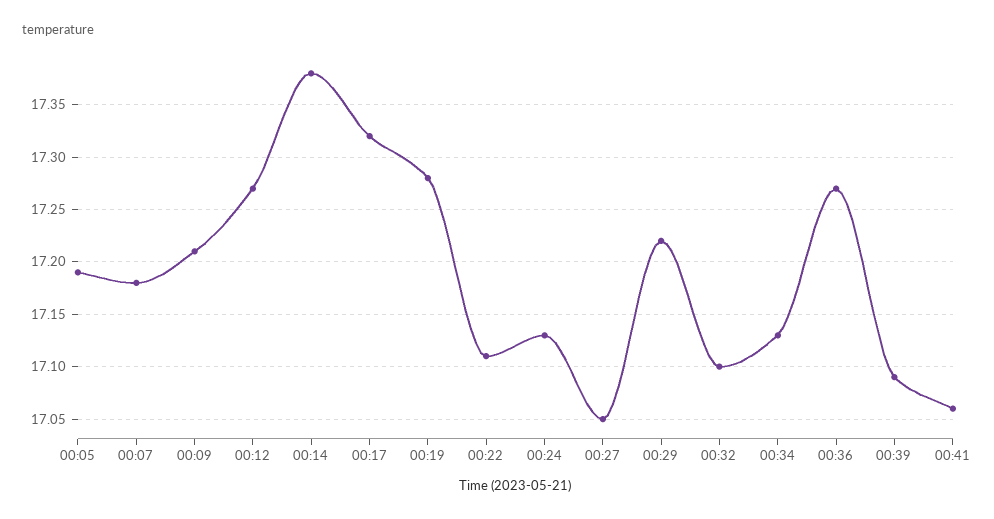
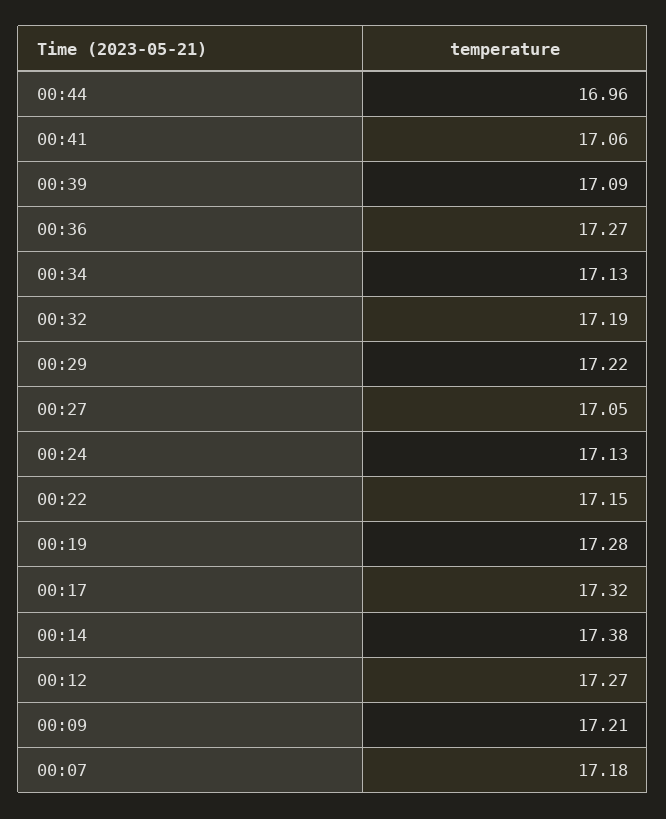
00:05: 17.19 -> none
00:22: 17.11 -> 17.15
00:32: 17.1 -> 17.19
00:44: none -> 16.96

